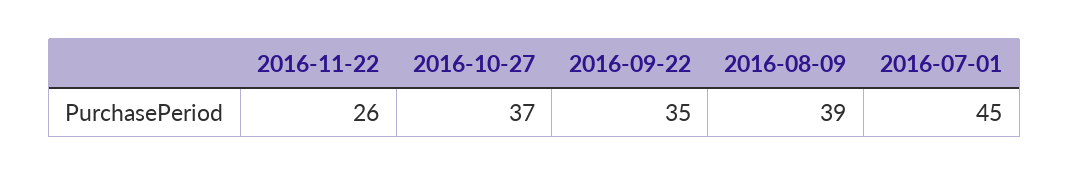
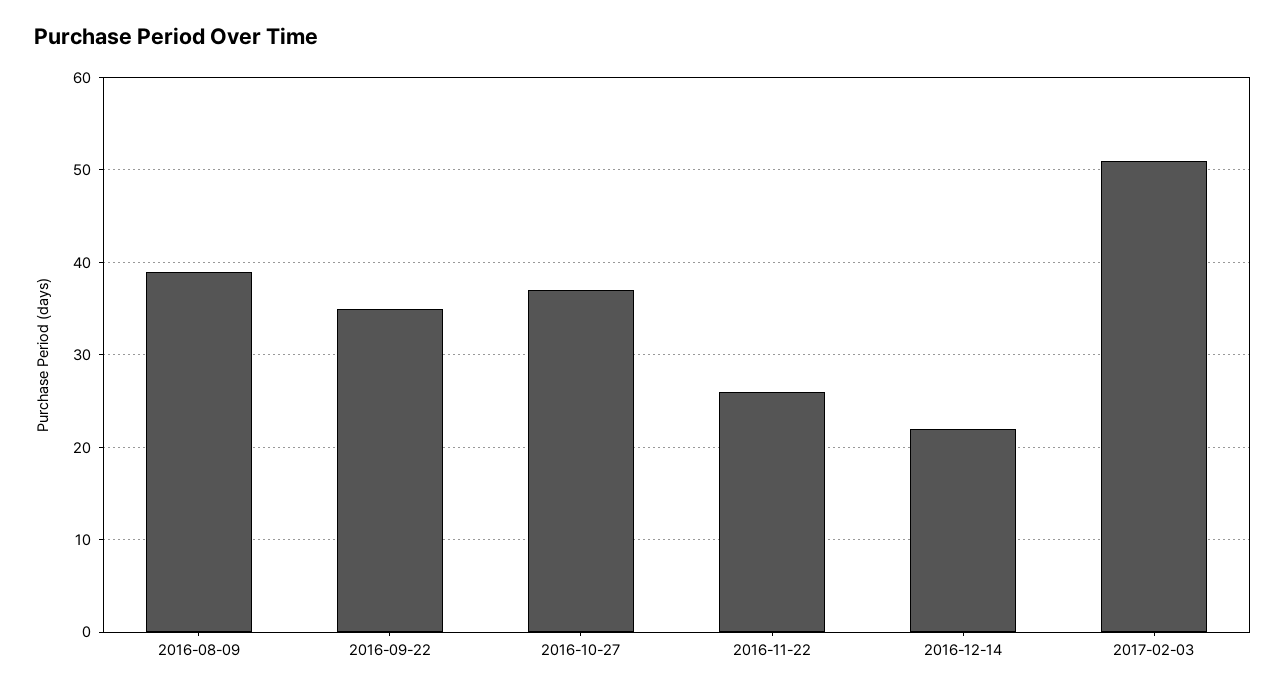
2016-07-01: 45 -> none
2016-12-14: none -> 22
2017-02-03: none -> 51

